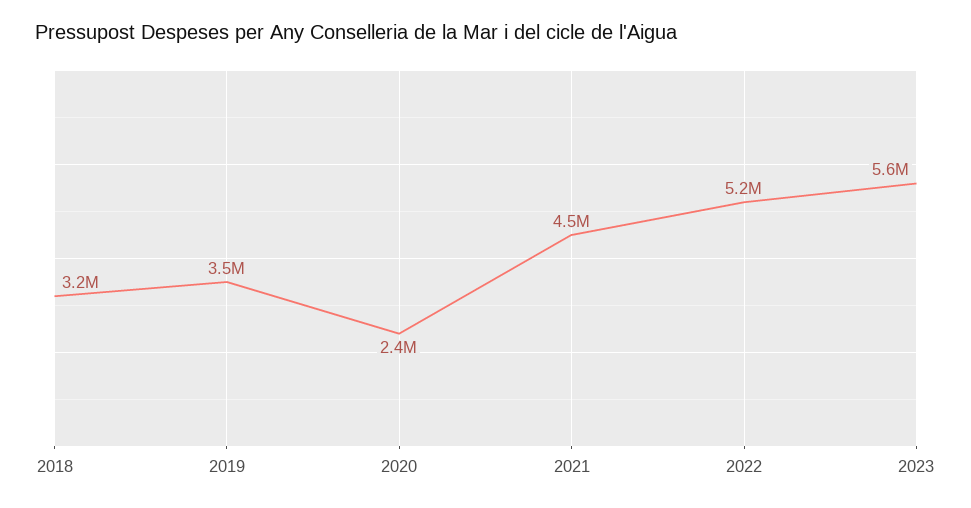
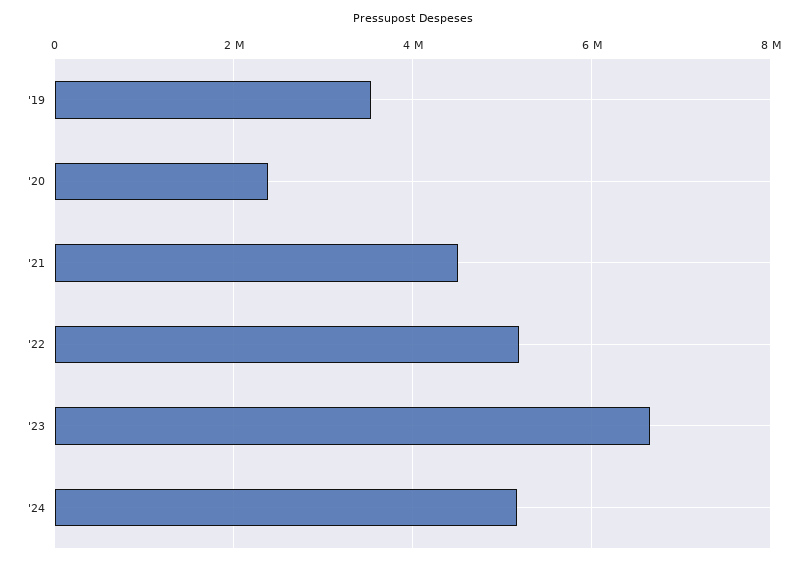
2018: 3200000 -> none
2023: 5600000 -> 6600000
'24: none -> 5200000

